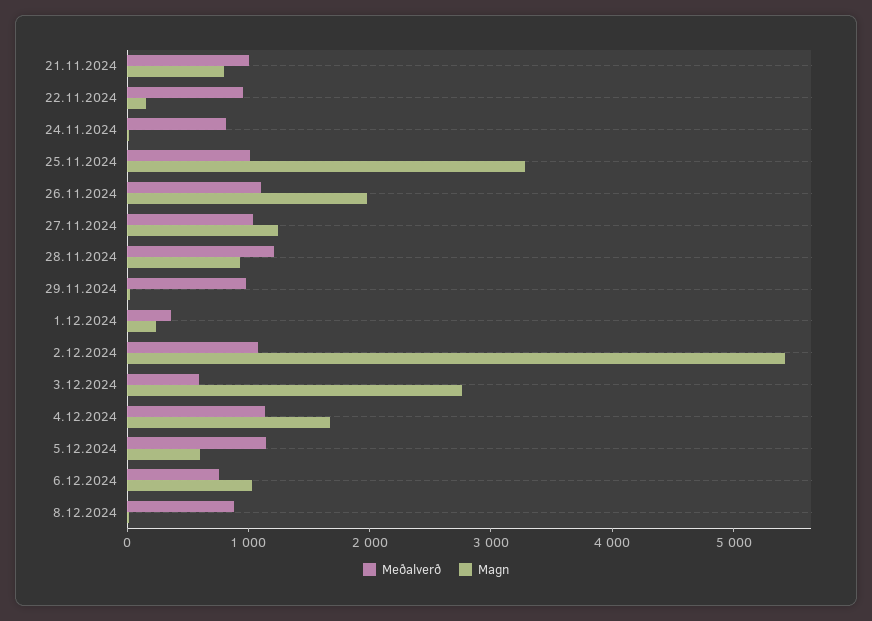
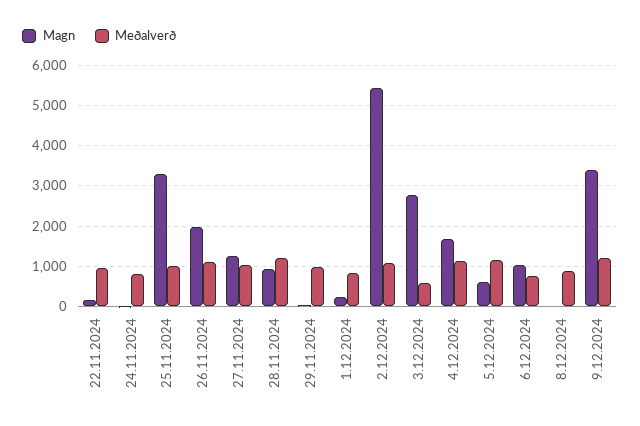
Meðalverð, 21.11.2024: 1000 -> none
Magn, 21.11.2024: 800 -> none
Meðalverð, 1.12.2024: 400 -> 800
Magn, 9.12.2024: none -> 3400
Meðalverð, 9.12.2024: none -> 1200

